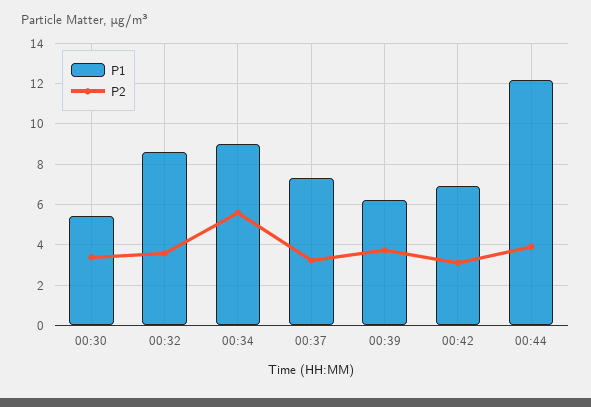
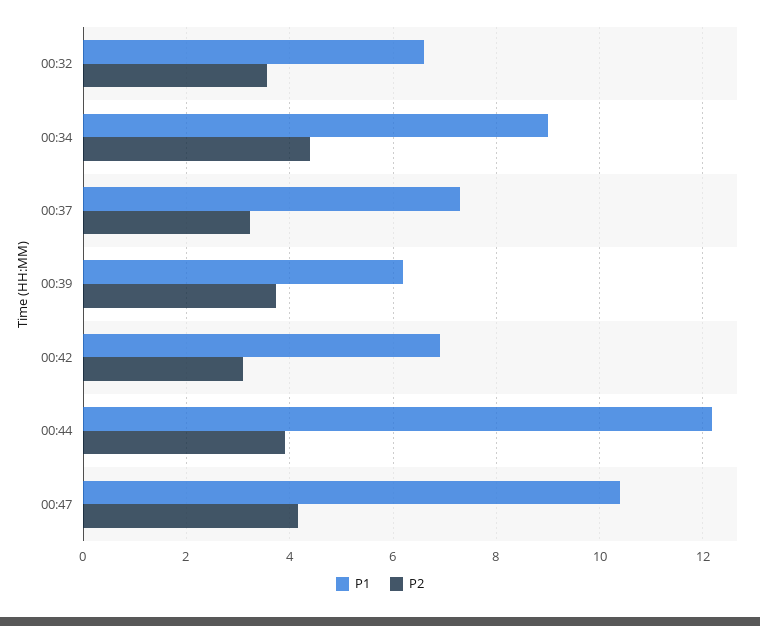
P1, 00:30: 5.5 -> none
P2, 00:30: 3.5 -> none
P1, 00:32: 8.5 -> 6.6
P2, 00:34: 5.5 -> 4.4
P1, 00:47: none -> 10.4
P2, 00:47: none -> 4.2

